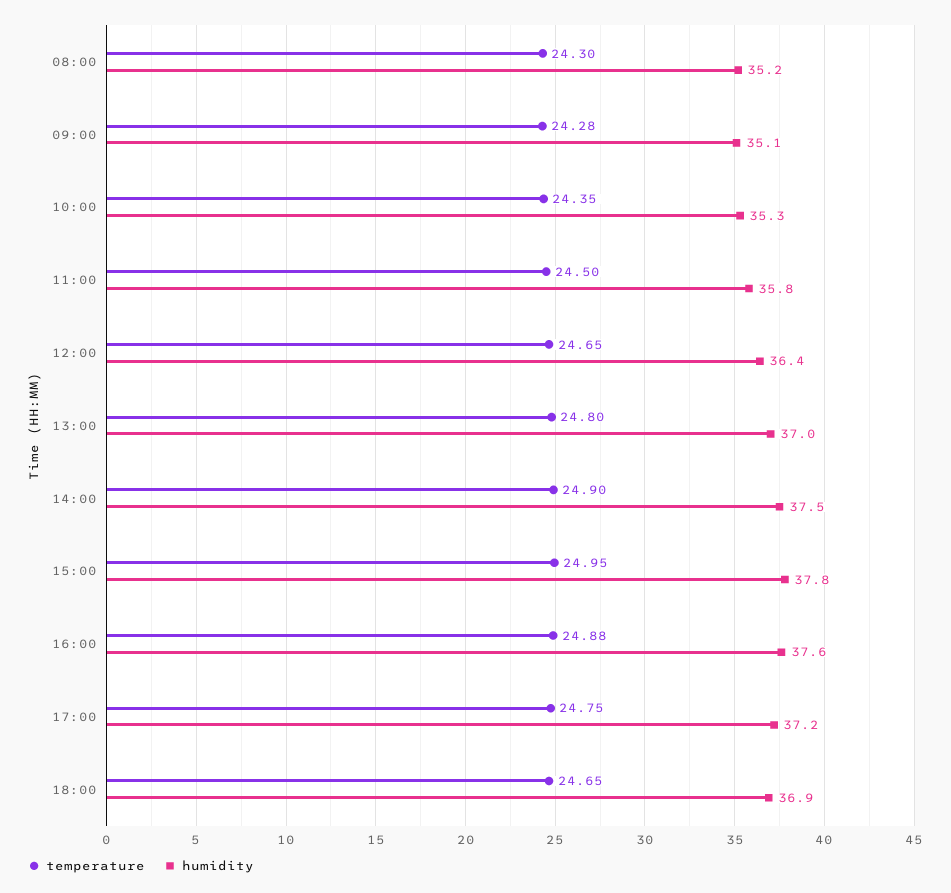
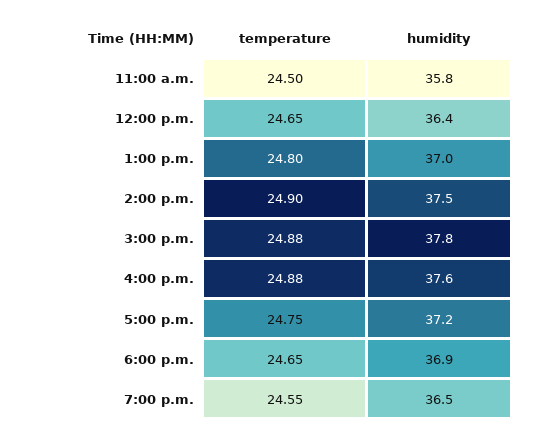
temperature, 08:00: 24.3 -> none
humidity, 08:00: 35.2 -> none
temperature, 09:00: 24.28 -> none
humidity, 09:00: 35.1 -> none
temperature, 10:00: 24.35 -> none
humidity, 10:00: 35.3 -> none
temperature, 15:00: 24.95 -> 24.88
temperature, 7:00 p.m.: none -> 24.55
humidity, 7:00 p.m.: none -> 36.5

